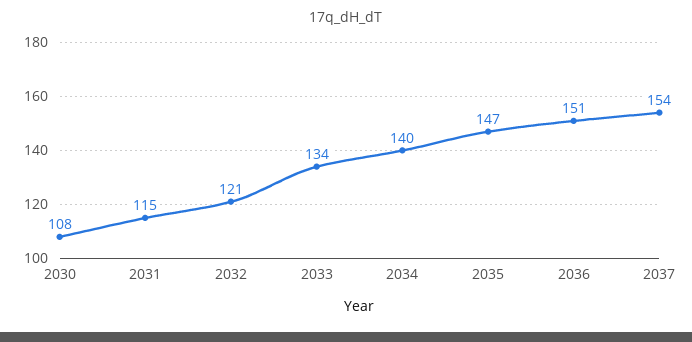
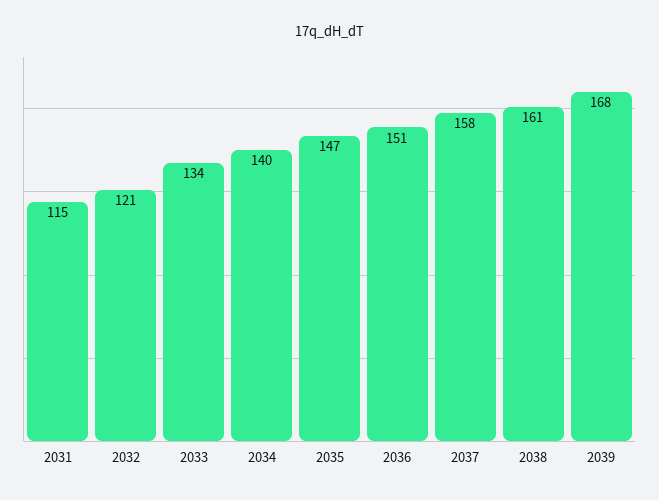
2030: 108 -> none
2037: 154 -> 158
2038: none -> 161
2039: none -> 168

